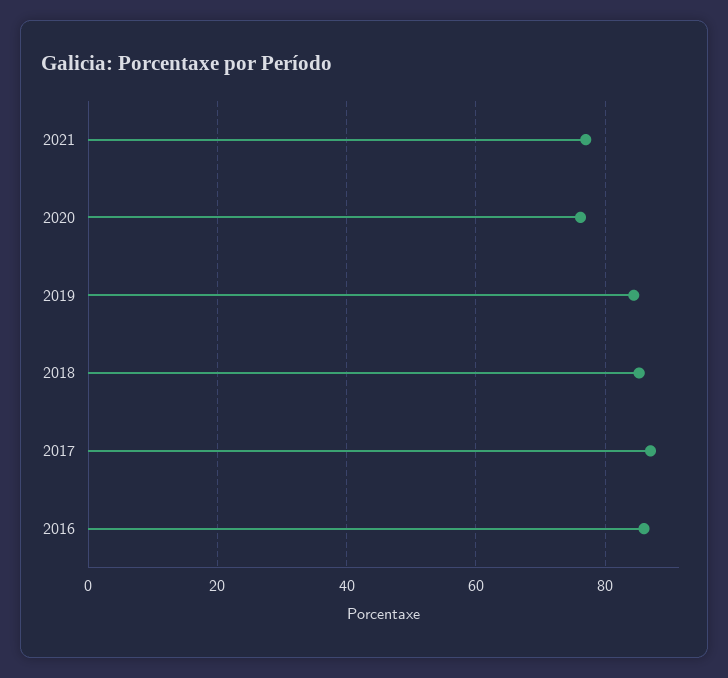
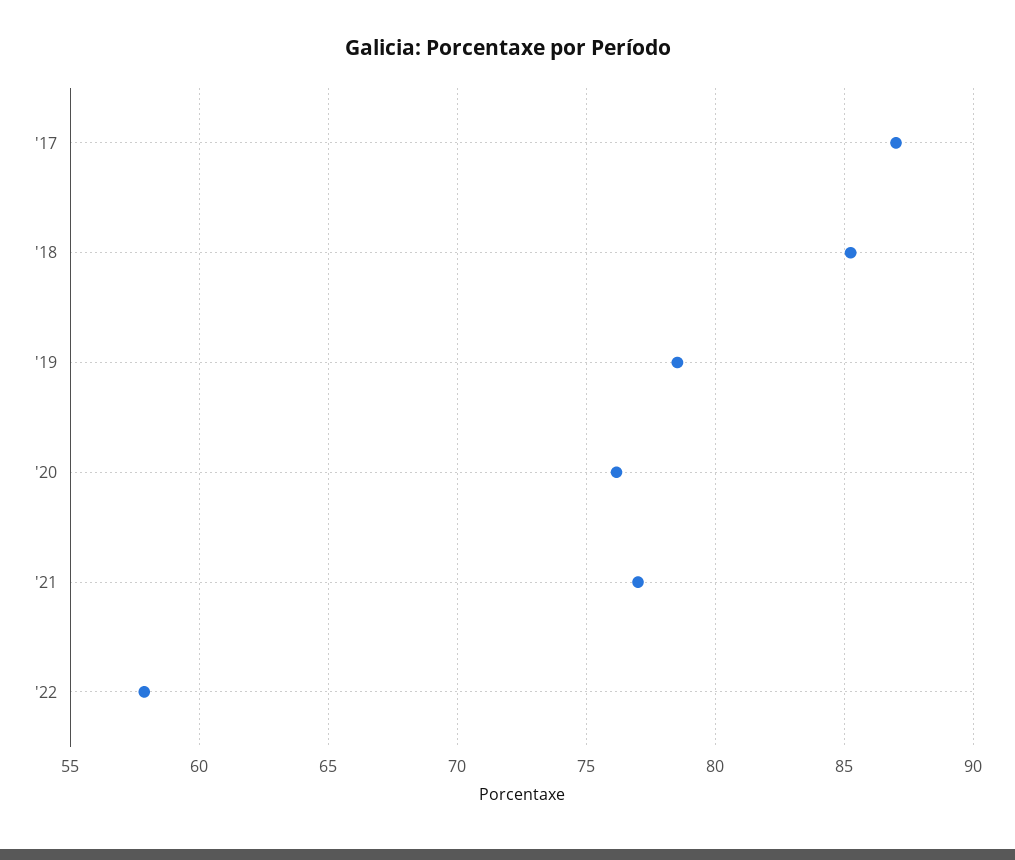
2019: 84 -> 78.5
2016: 86 -> none
'22: none -> 58

